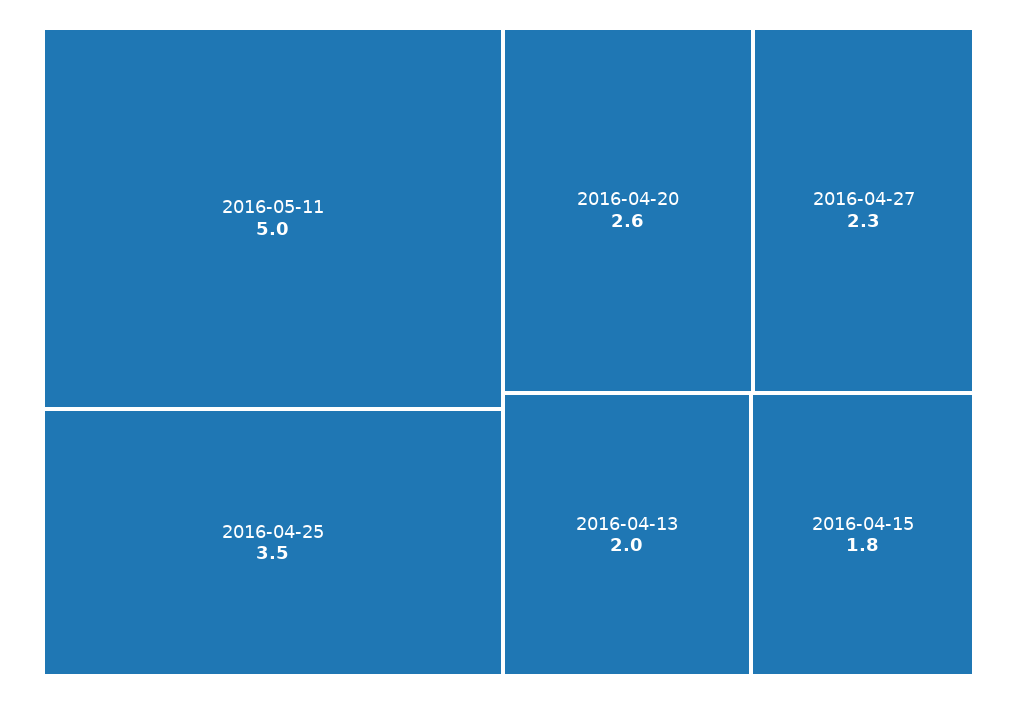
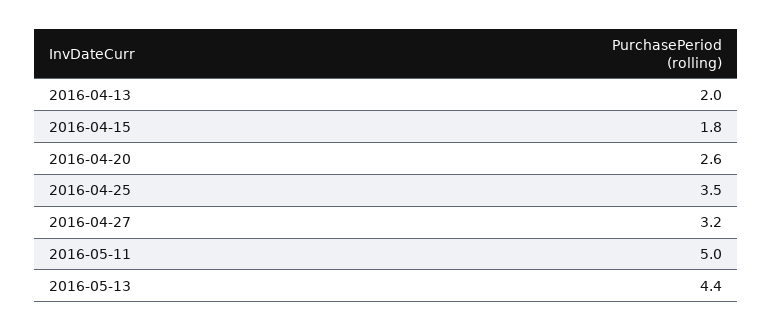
2016-04-27: 2.3 -> 3.2
2016-05-13: none -> 4.4

